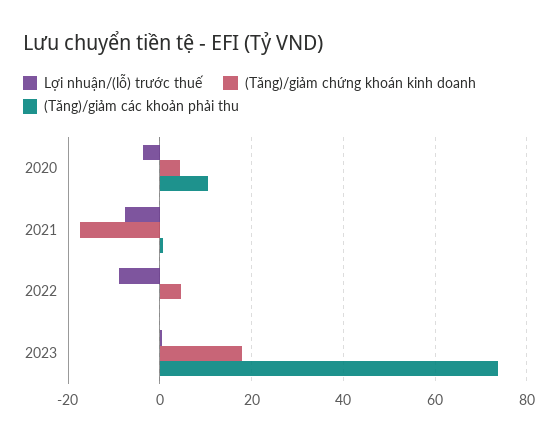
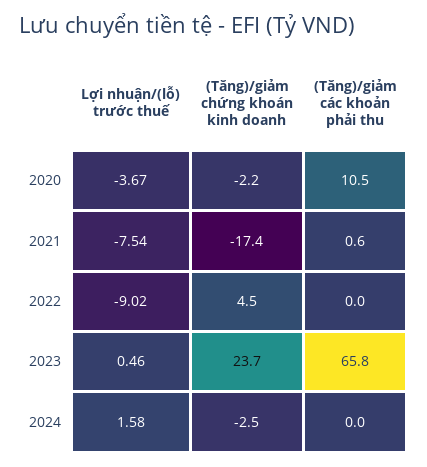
(Tăng)/giảm chứng khoán kinh doanh, 2020: 4 -> -2.2
(Tăng)/giảm chứng khoán kinh doanh, 2023: 18 -> 23.7
(Tăng)/giảm các khoản phải thu, 2023: 74 -> 65.8
Lợi nhuận/(lỗ) trước thuế, 2024: none -> 1.58
(Tăng)/giảm chứng khoán kinh doanh, 2024: none -> -2.5
(Tăng)/giảm các khoản phải thu, 2024: none -> 0

